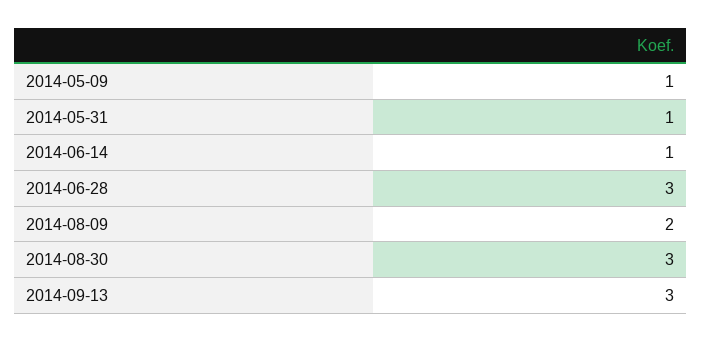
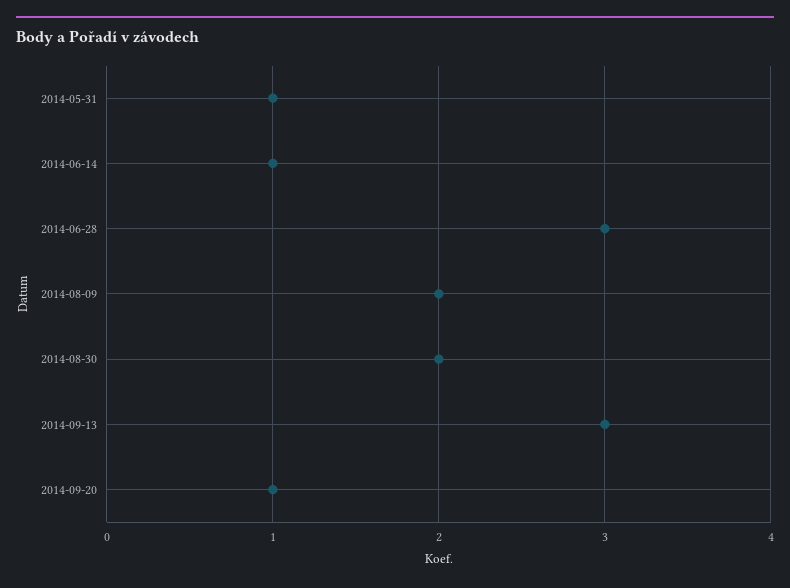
2014-05-09: 1 -> none
2014-08-30: 3 -> 2
2014-09-20: none -> 1

